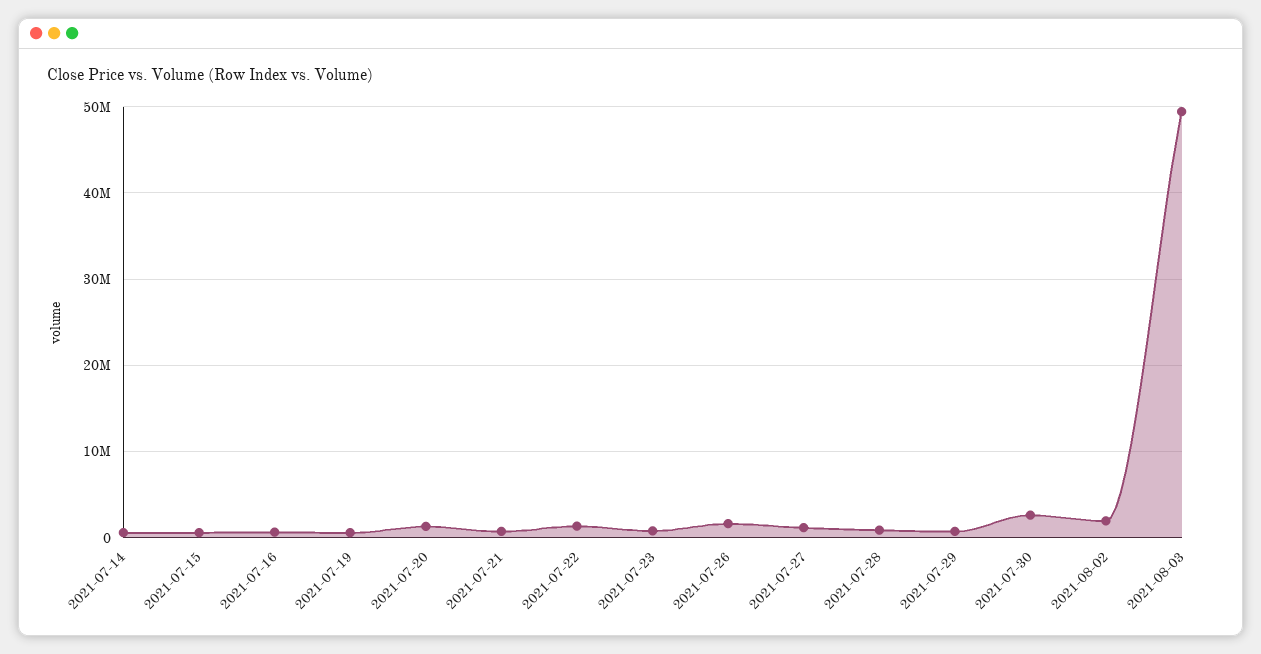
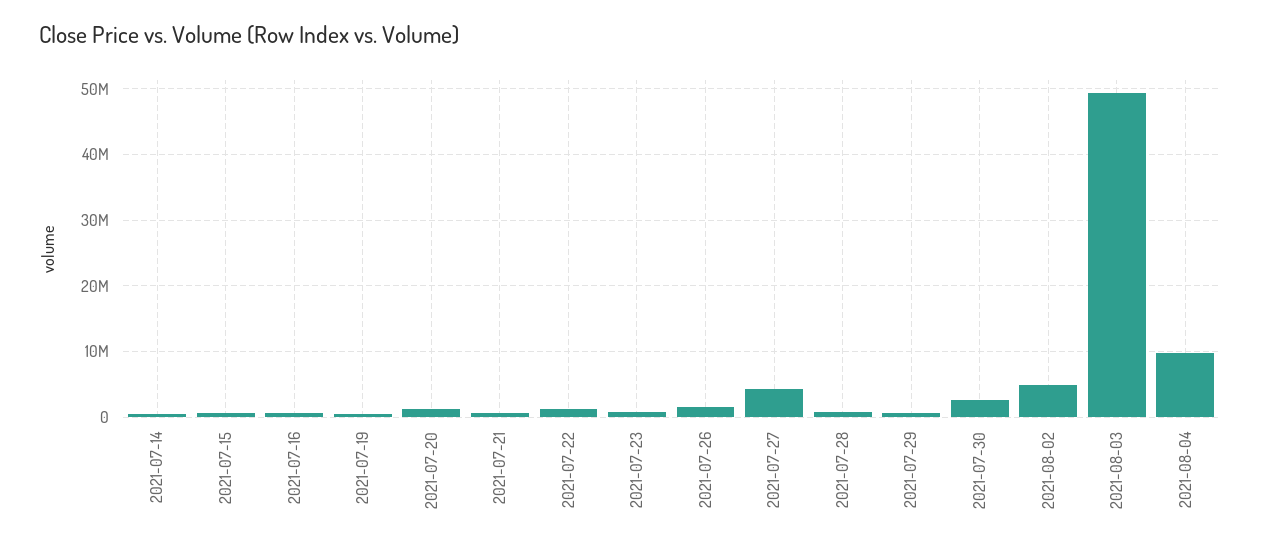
2021-07-27: 1000000 -> 4000000
2021-08-02: 2000000 -> 5000000
2021-08-04: none -> 10000000

